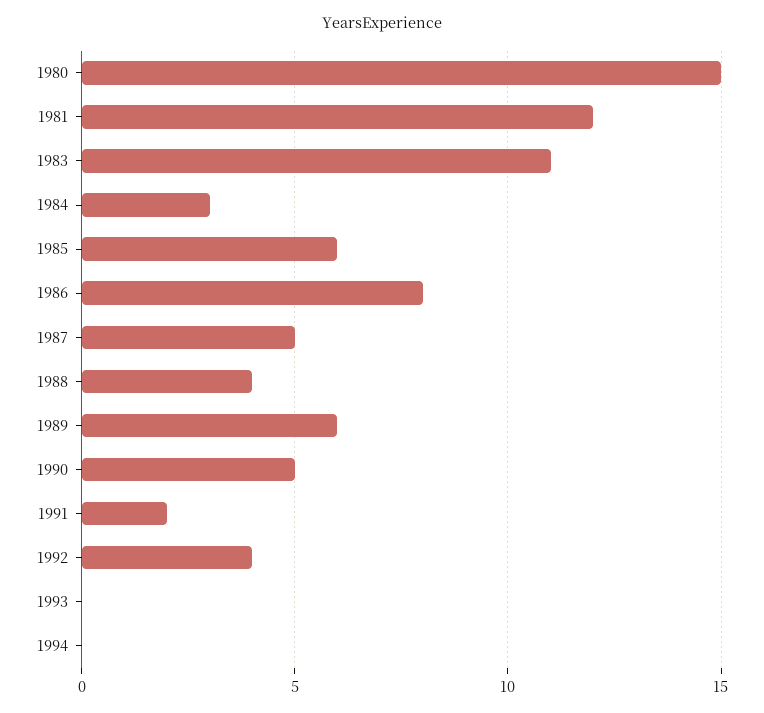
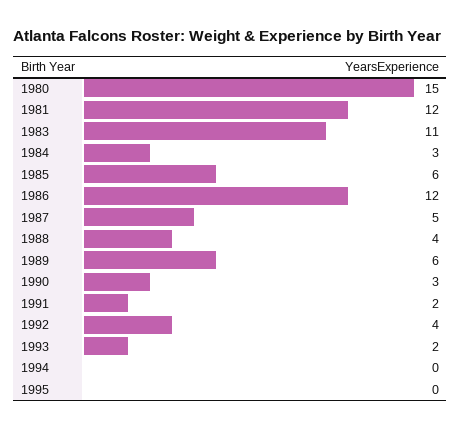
1986: 8 -> 12
1990: 5 -> 3
1993: 0 -> 2
1995: none -> 0

